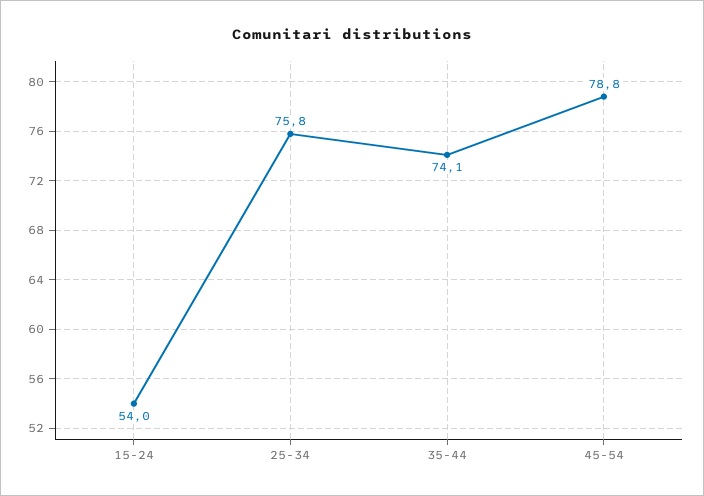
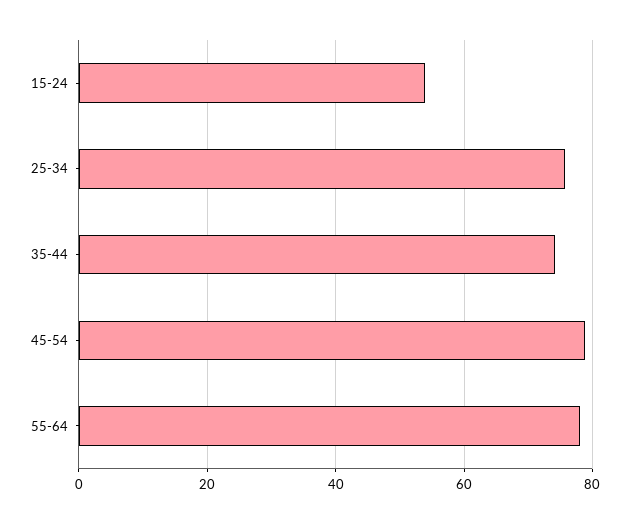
55-64: none -> 78

